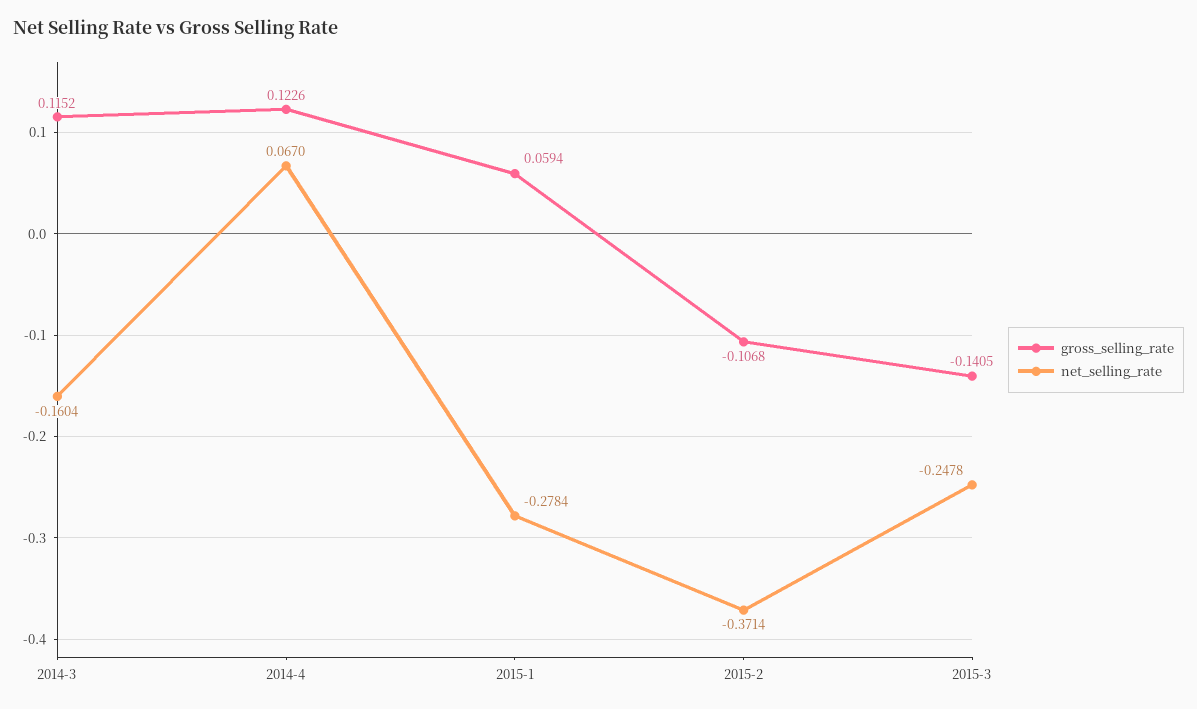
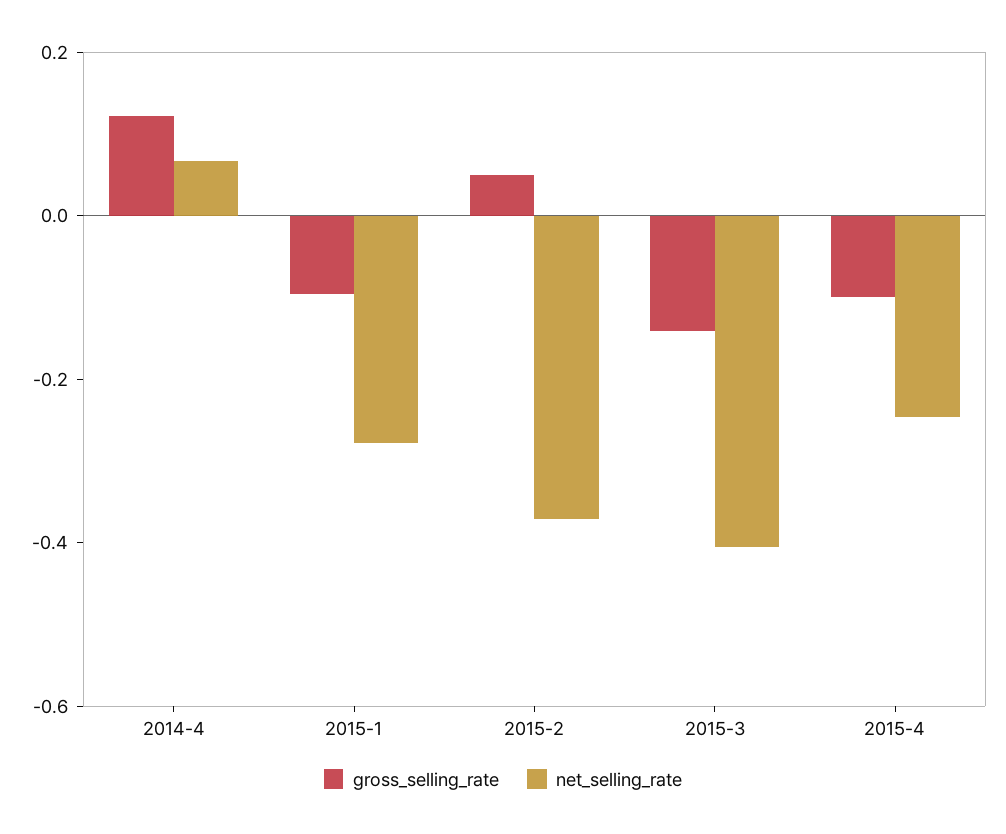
gross_selling_rate, 2014-3: 0.1152 -> none
net_selling_rate, 2014-3: -0.1604 -> none
gross_selling_rate, 2015-1: 0.0594 -> -0.1
gross_selling_rate, 2015-2: -0.1068 -> 0.05
net_selling_rate, 2015-3: -0.2478 -> -0.4
gross_selling_rate, 2015-4: none -> -0.1
net_selling_rate, 2015-4: none -> -0.25

